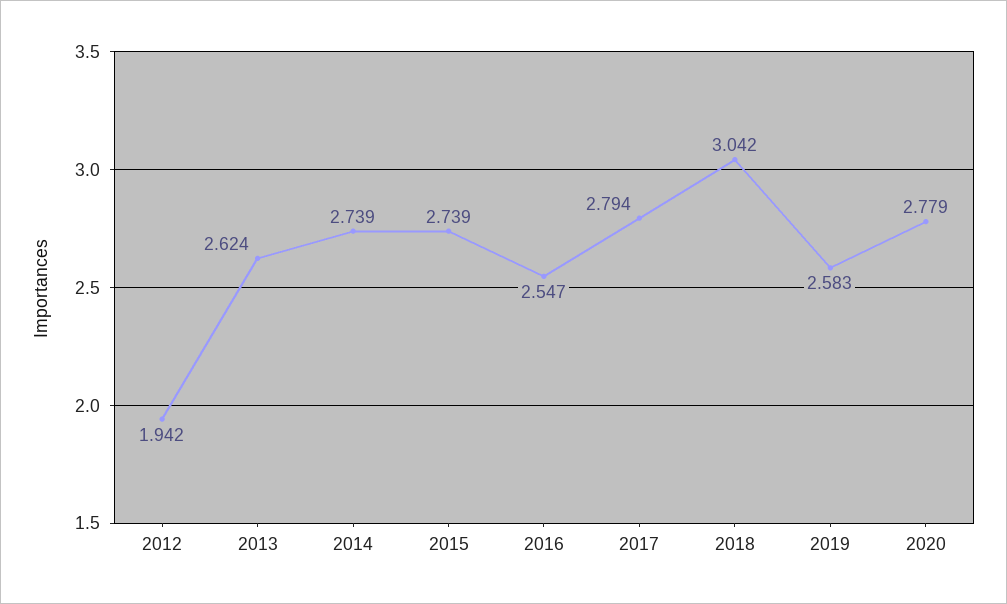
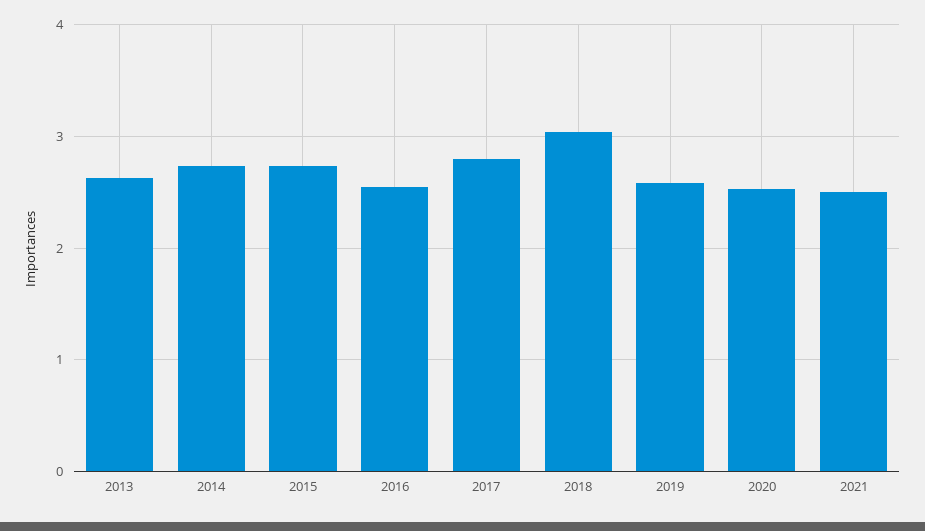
2012: 1.942 -> none
2020: 2.779 -> 2.5
2021: none -> 2.5

